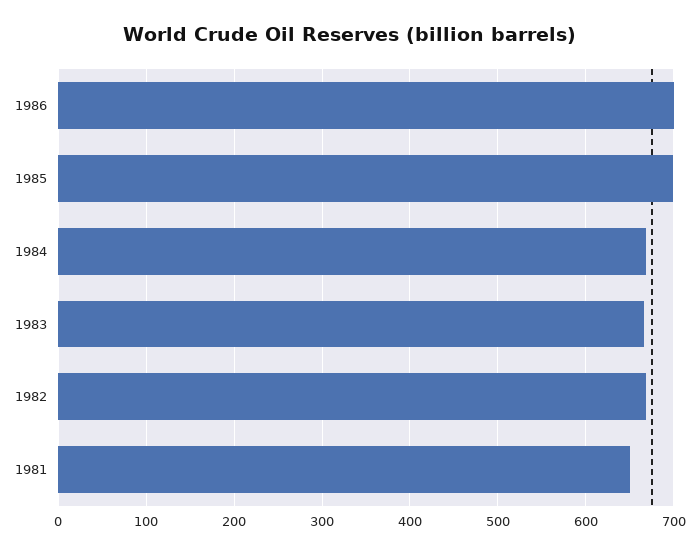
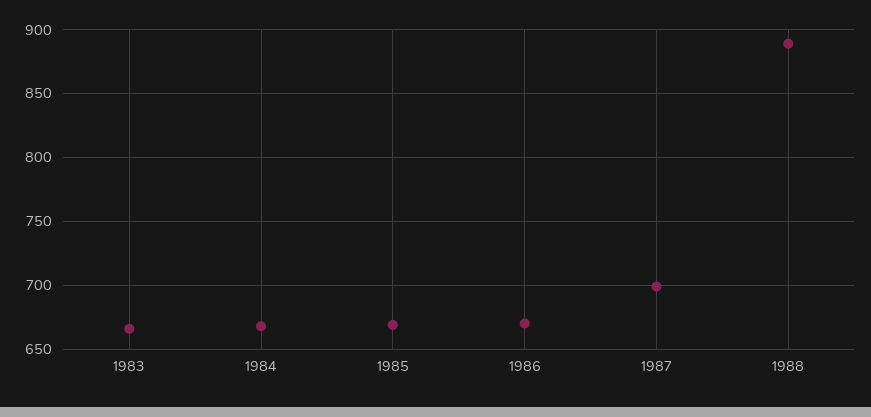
1986: 700 -> 670
1985: 700 -> 670
1982: 670 -> none
1981: 650 -> none
1987: none -> 700
1988: none -> 890

